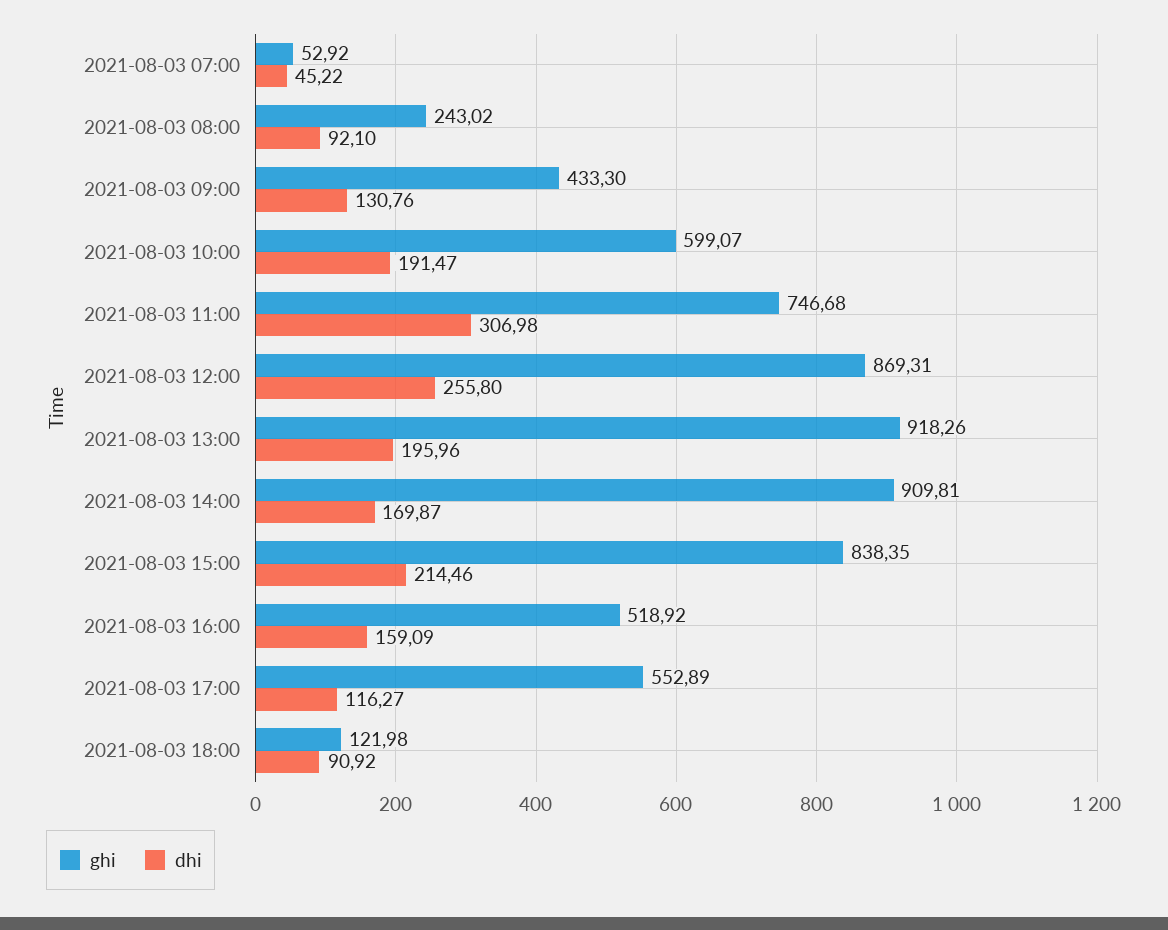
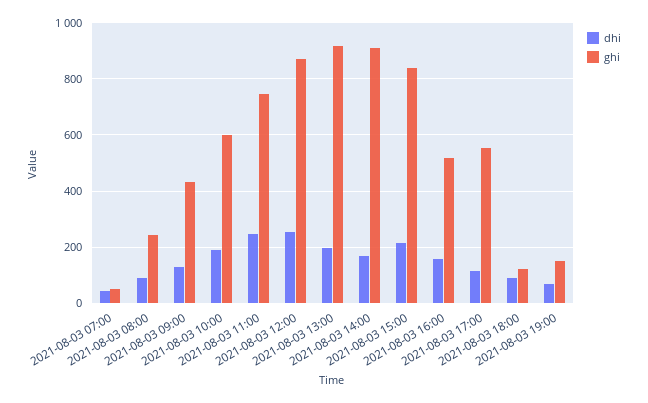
dhi, 2021-08-03 11:00: 306.98 -> 250
dhi, 2021-08-03 19:00: none -> 75
ghi, 2021-08-03 19:00: none -> 150

